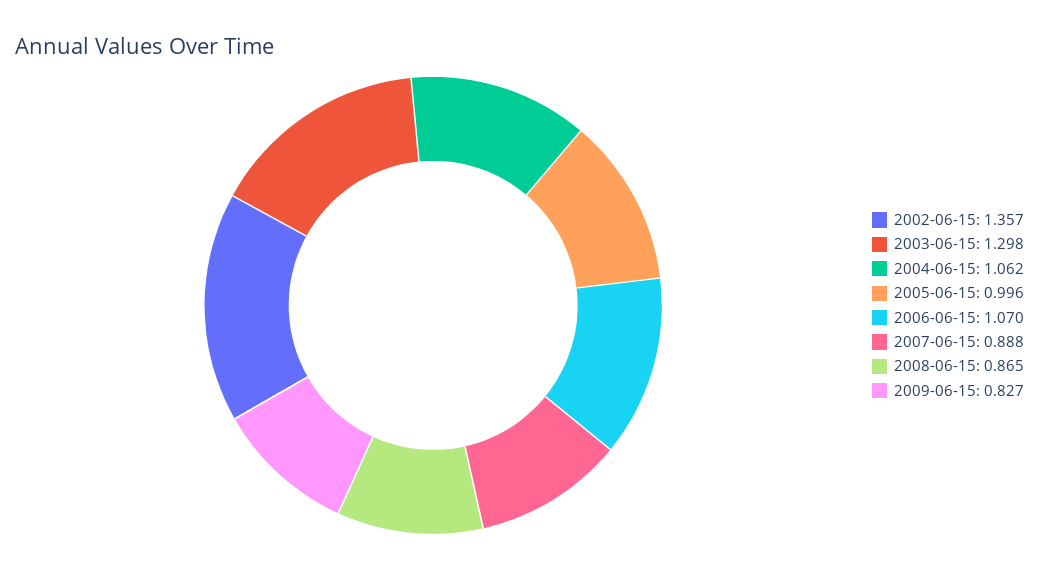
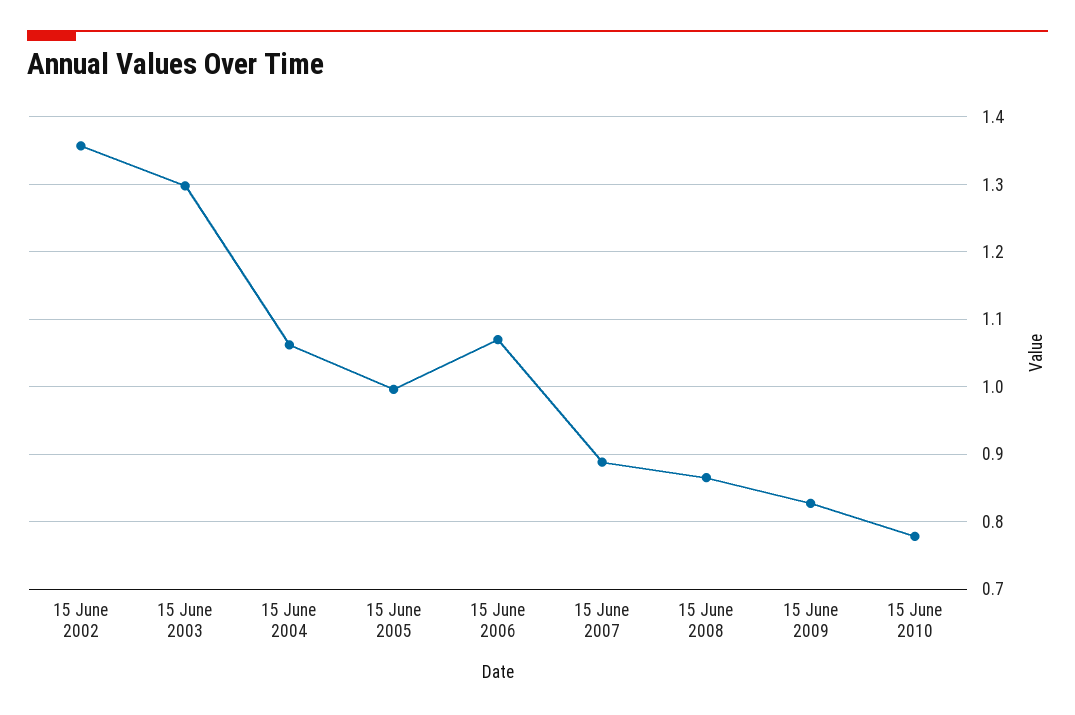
15 June 2010: none -> 0.78

